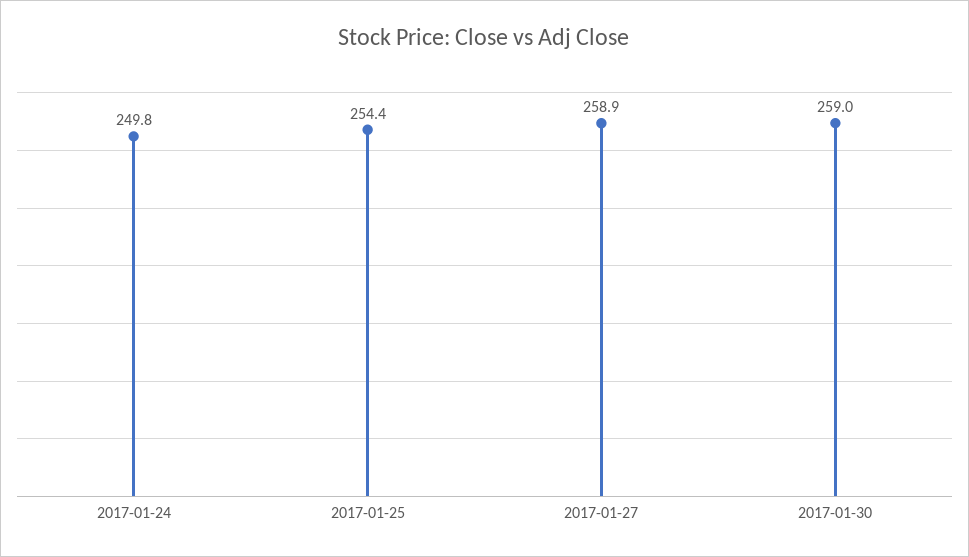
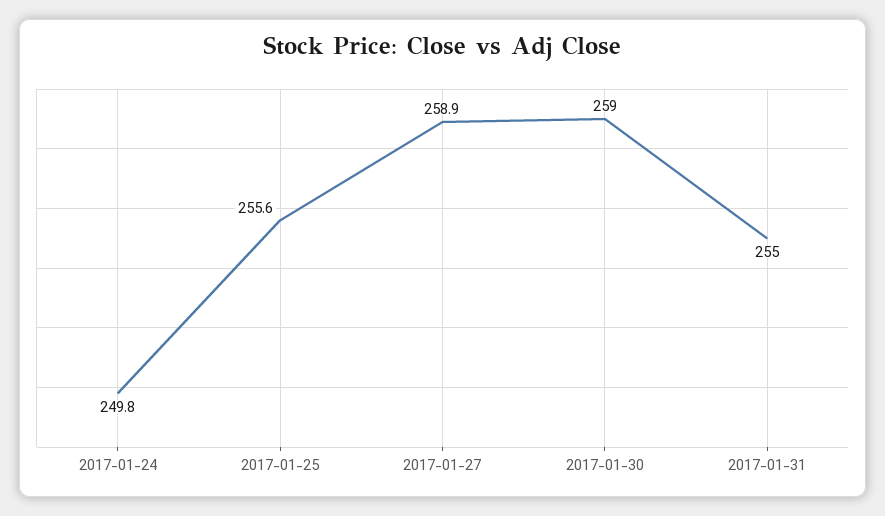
2017-01-25: 254.4 -> 255.6
2017-01-31: none -> 255

